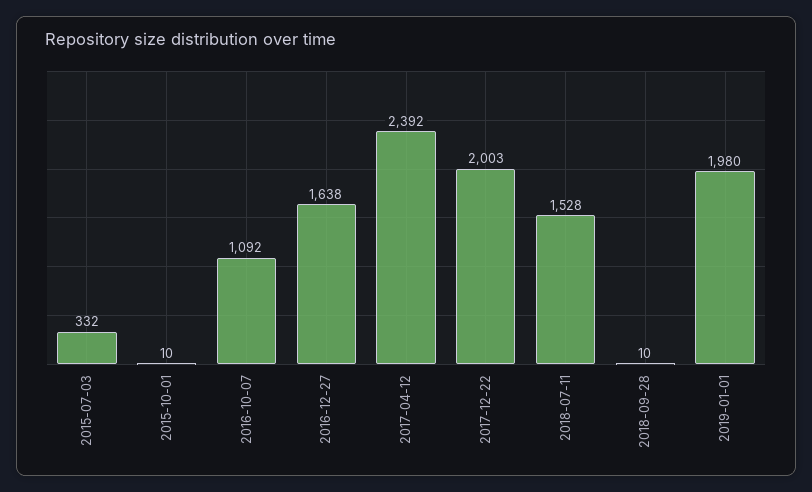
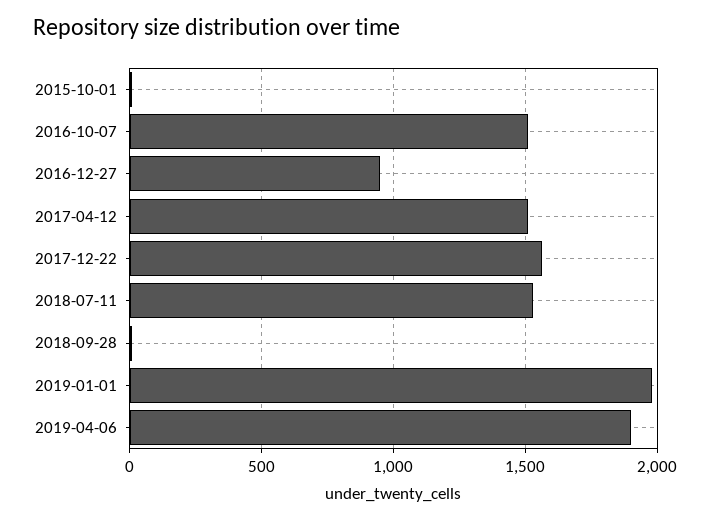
2015-07-03: 332 -> none
2016-10-07: 1092 -> 1500
2016-12-27: 1638 -> 950
2017-04-12: 2392 -> 1500
2017-12-22: 2003 -> 1550
2019-04-06: none -> 1900

